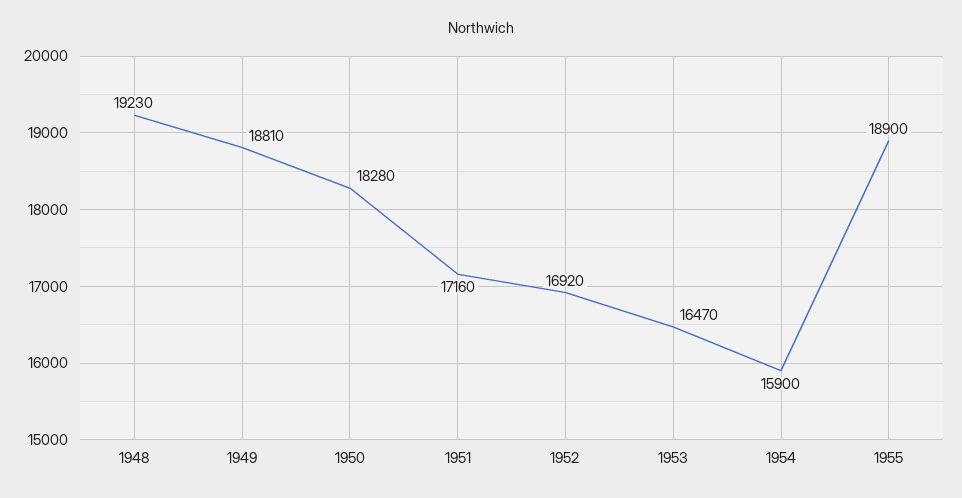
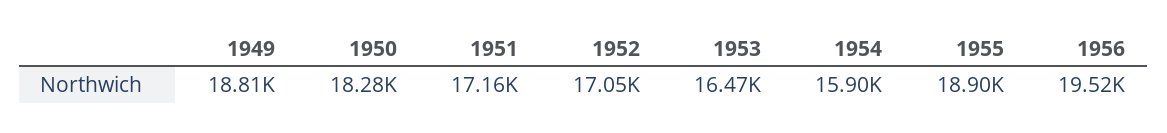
1948: 19230 -> none
1952: 16920 -> 17050
1956: none -> 19520

